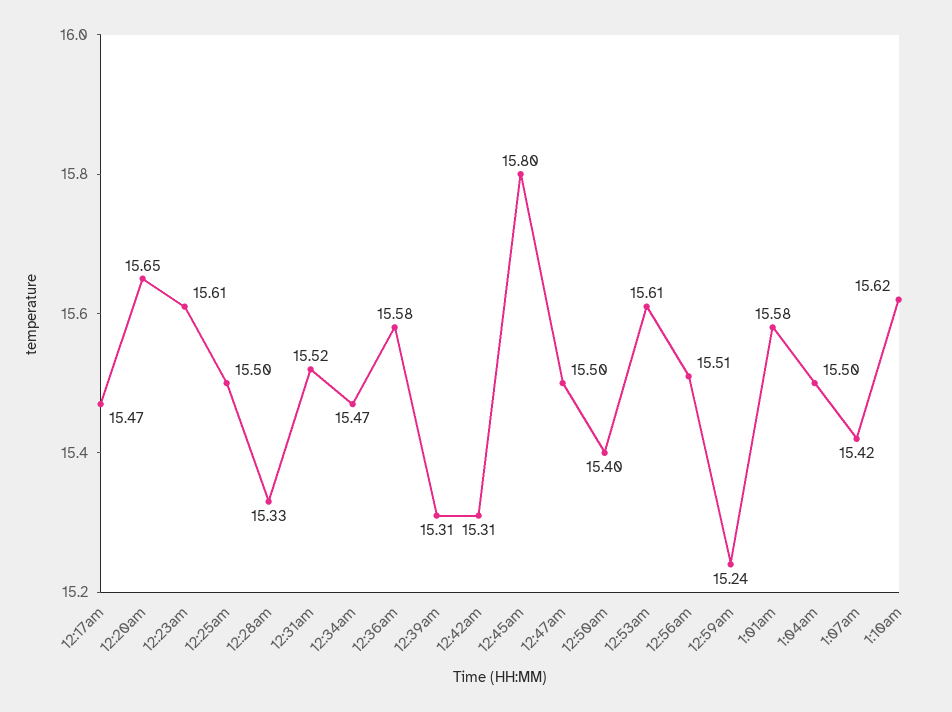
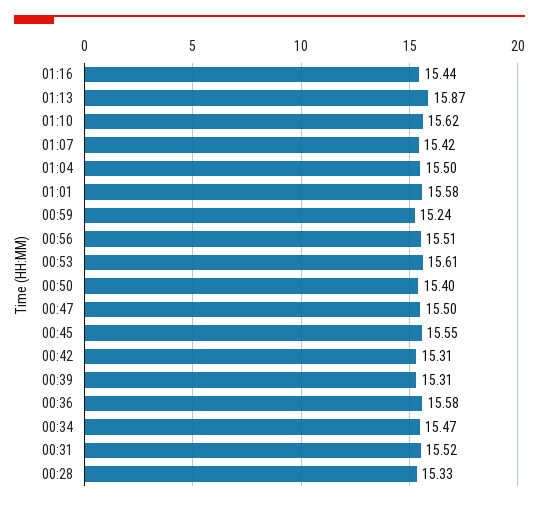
12:17am: 15.47 -> none
12:20am: 15.65 -> none
12:23am: 15.61 -> none
12:25am: 15.5 -> none
12:45am: 15.8 -> 15.55
01:16: none -> 15.44
01:13: none -> 15.87

